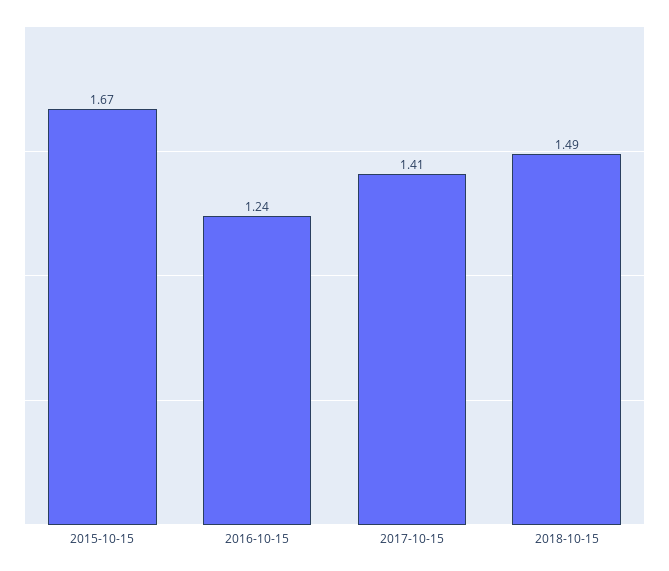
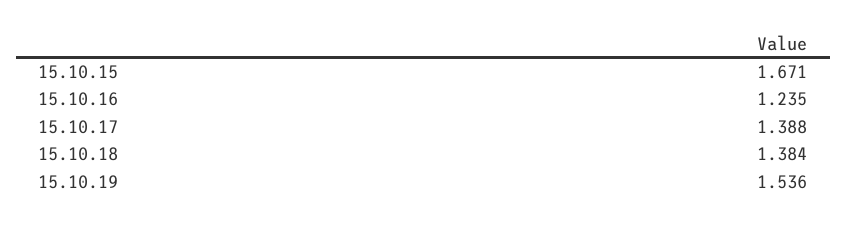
2017-10-15: 1.41 -> 1.388
2018-10-15: 1.49 -> 1.384
15.10.19: none -> 1.536

